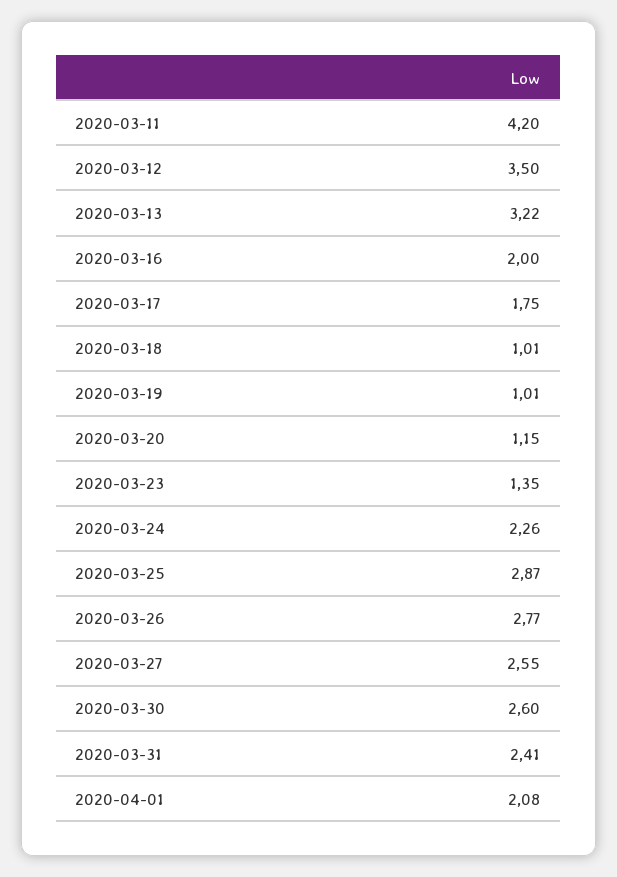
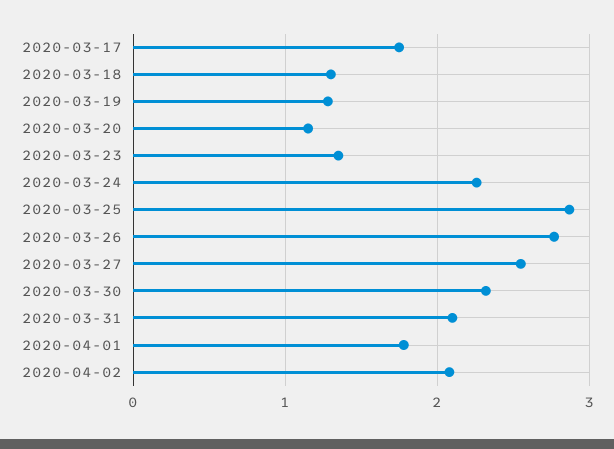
2020-03-11: 4.2 -> none
2020-03-12: 3.5 -> none
2020-03-13: 3.22 -> none
2020-03-16: 2 -> none
2020-03-18: 1.01 -> 1.3
2020-03-19: 1.01 -> 1.3
2020-03-30: 2.6 -> 2.3
2020-03-31: 2.41 -> 2.1
2020-04-01: 2.08 -> 1.8
2020-04-02: none -> 2.1

